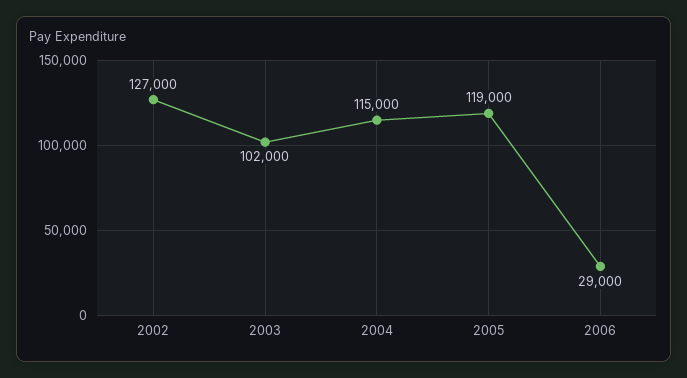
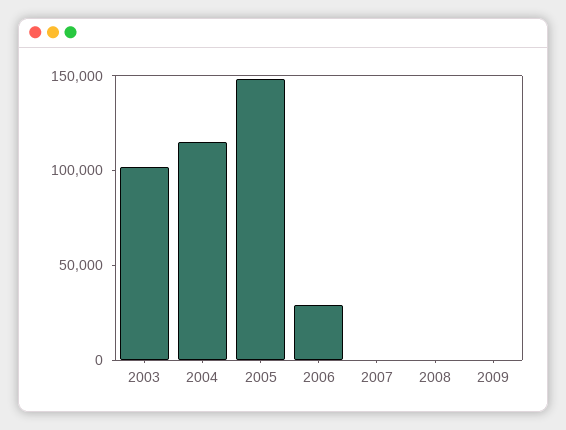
2002: 127000 -> none
2005: 119000 -> 150000
2007: none -> 0
2008: none -> 0
2009: none -> 0

